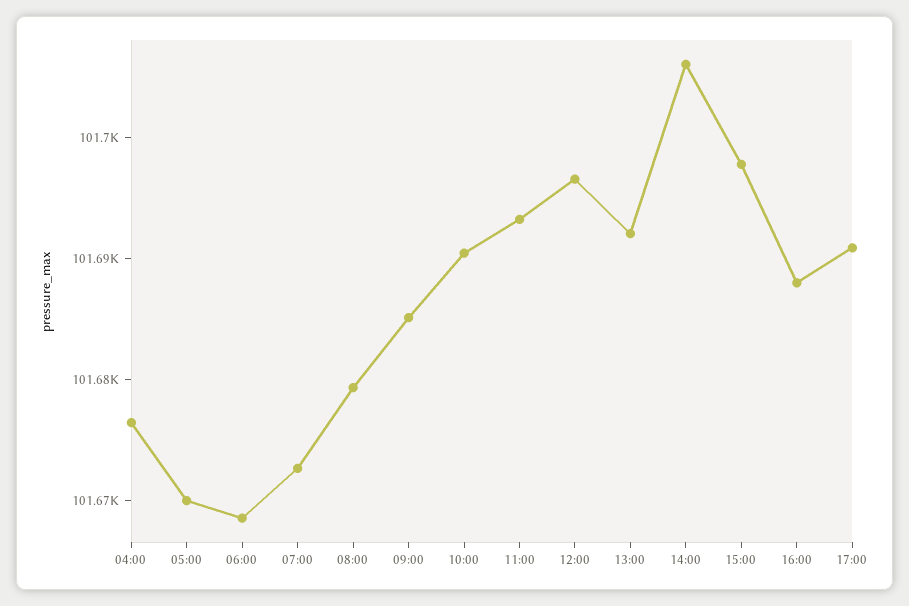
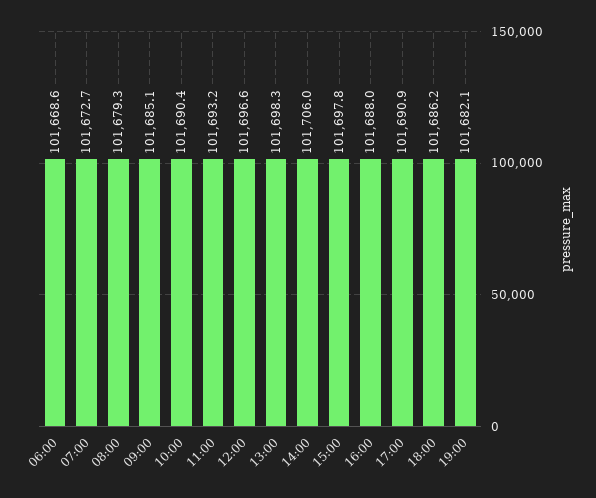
04:00: 101676 -> none
05:00: 101670 -> none
13:00: 101692 -> 101698.3
18:00: none -> 101686.2
19:00: none -> 101682.1

